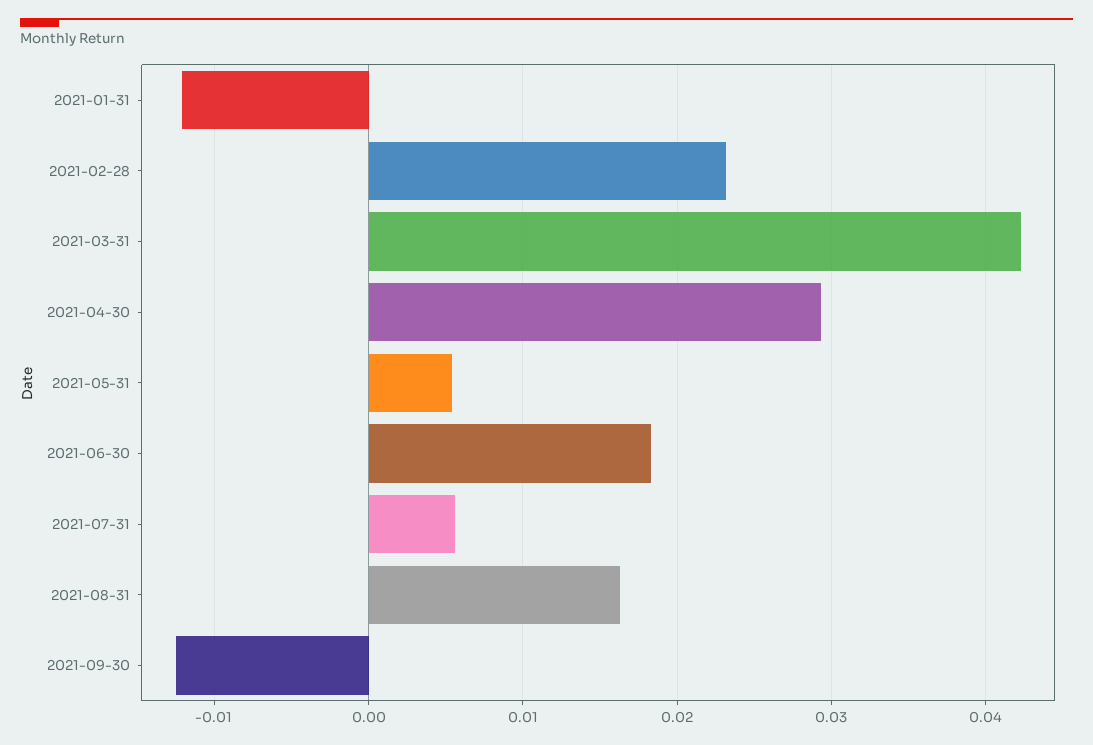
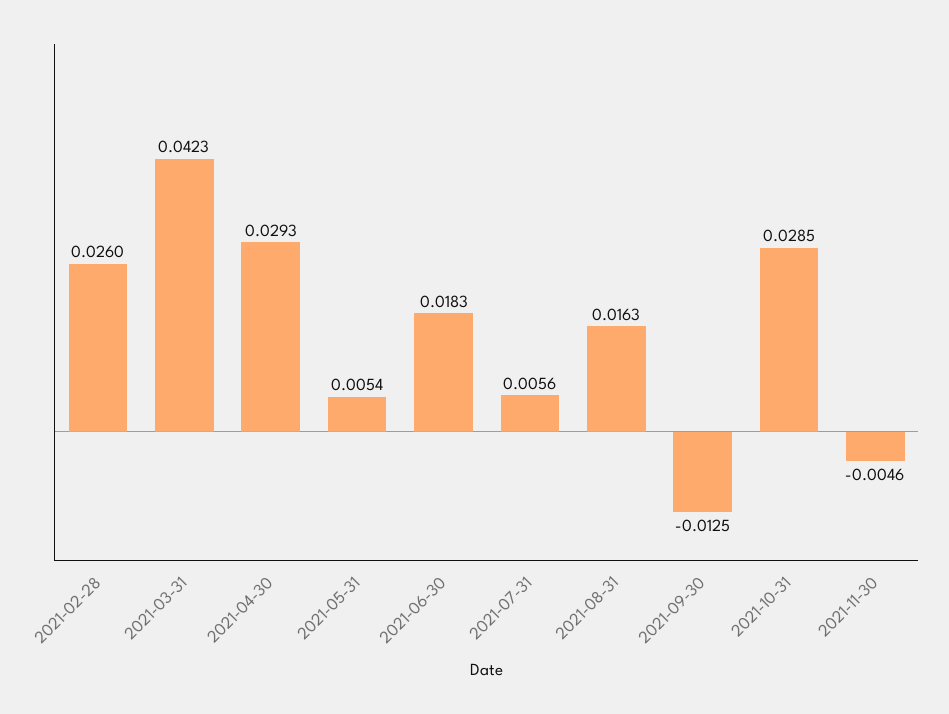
2021-01-31: -0.012 -> none
2021-02-28: 0.023 -> 0.026
2021-10-31: none -> 0.0285
2021-11-30: none -> -0.0046

